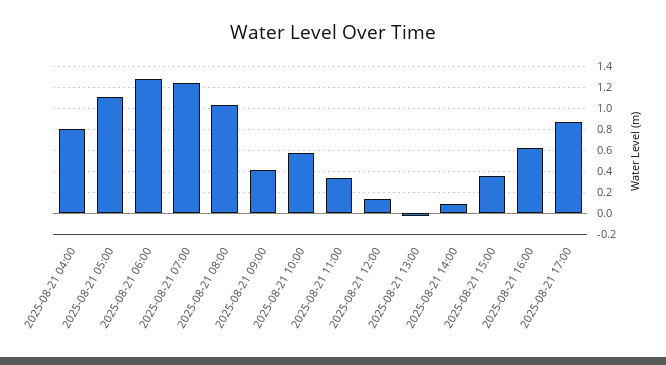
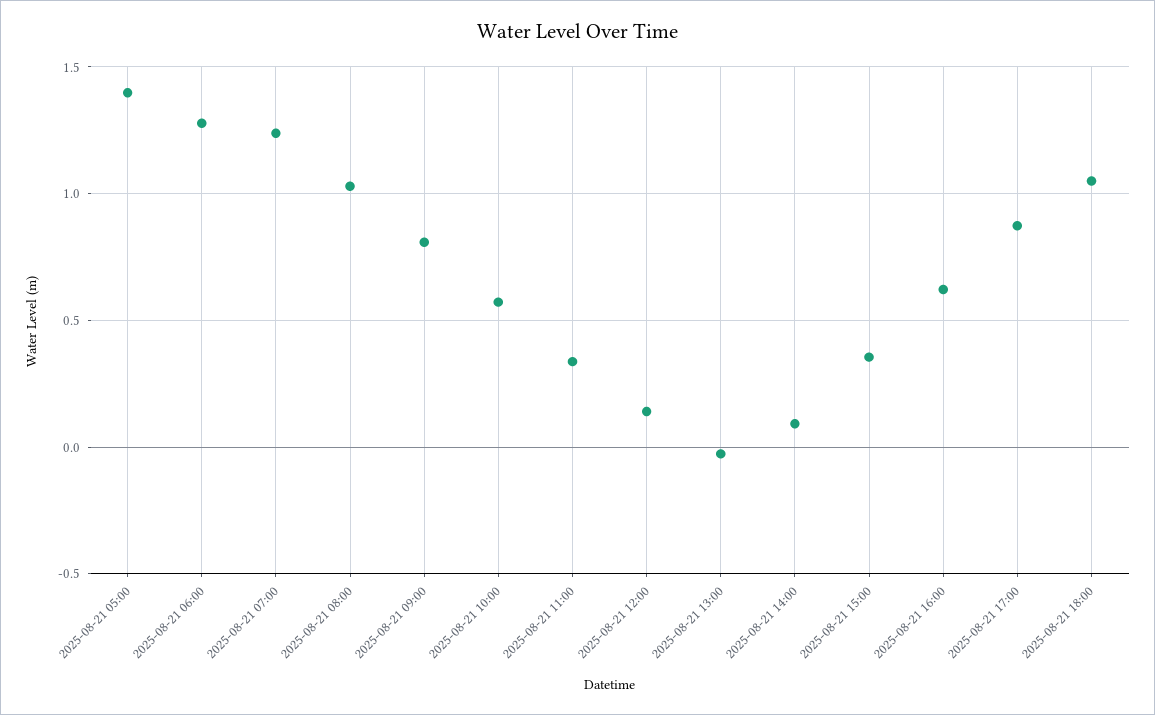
2025-08-21 04:00: 0.8 -> none
2025-08-21 05:00: 1.1 -> 1.4
2025-08-21 09:00: 0.4 -> 0.8
2025-08-21 18:00: none -> 1.05

